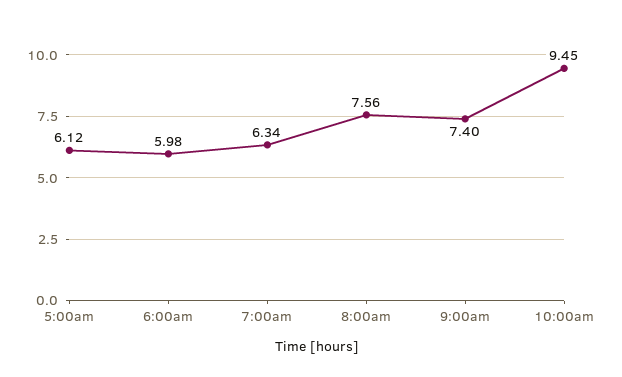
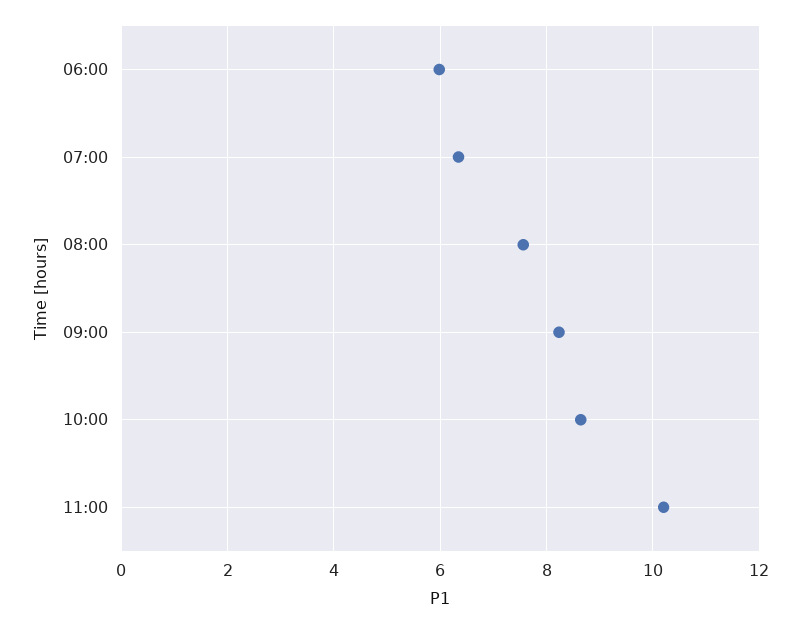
5:00am: 6.12 -> none
9:00am: 7.4 -> 8.2
10:00am: 9.45 -> 8.6
11:00: none -> 10.2

